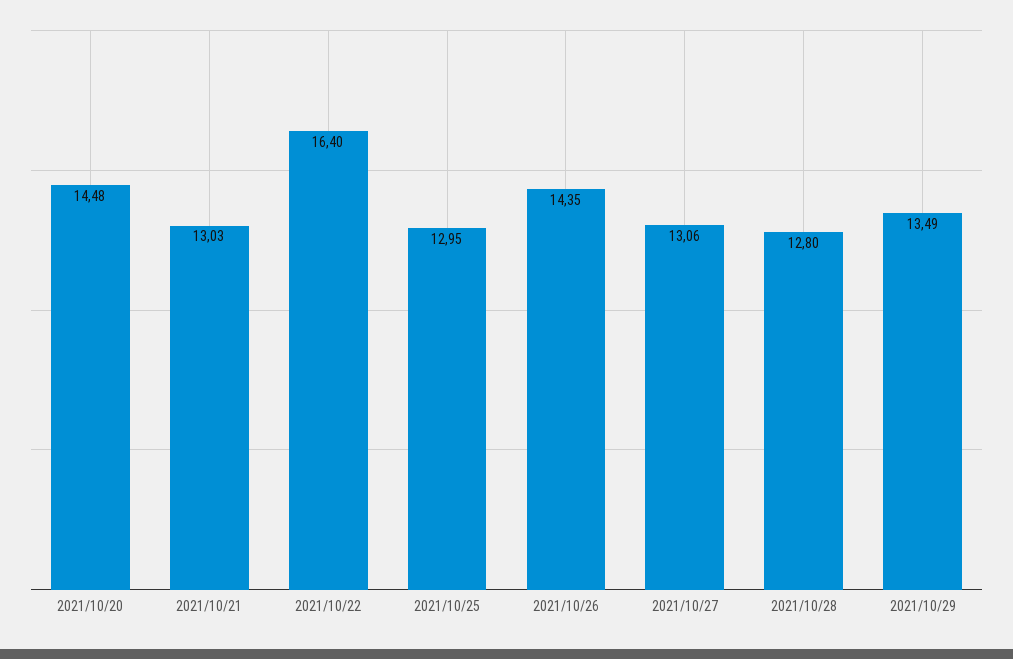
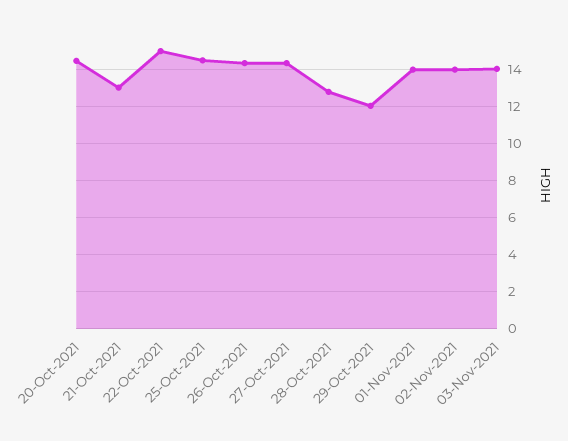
2021/10/22: 16.4 -> 15
2021/10/25: 12.95 -> 14.5
2021/10/27: 13.06 -> 14.5
2021/10/29: 13.49 -> 12
01-Nov-2021: none -> 14
02-Nov-2021: none -> 14
03-Nov-2021: none -> 14

